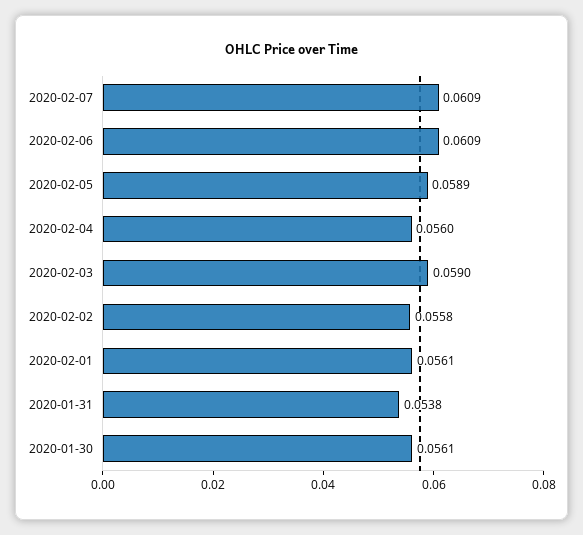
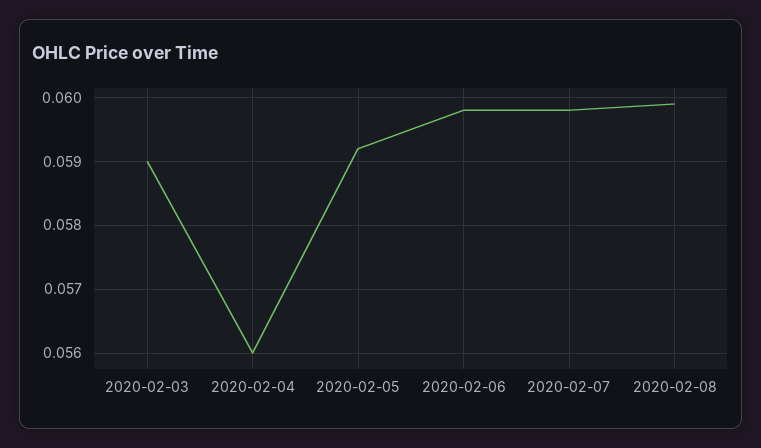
2020-02-07: 0.0609 -> 0.0598
2020-02-06: 0.0609 -> 0.0598
2020-02-05: 0.0589 -> 0.0592
2020-02-02: 0.0558 -> none
2020-02-01: 0.0561 -> none
2020-01-31: 0.0538 -> none
2020-01-30: 0.0561 -> none
2020-02-08: none -> 0.0599

